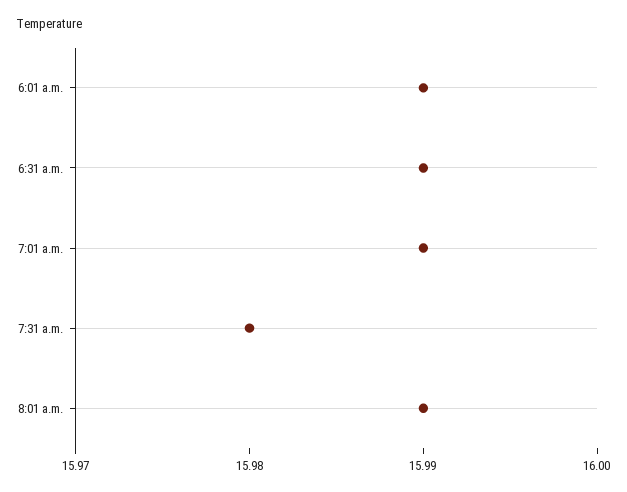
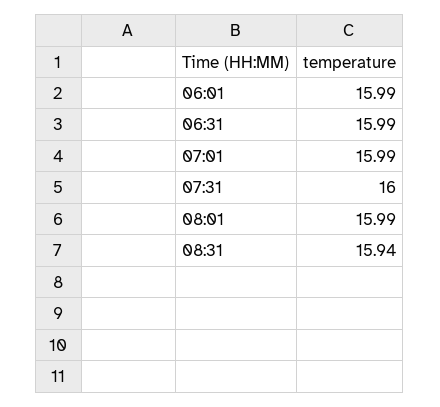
7:31 a.m.: 15.98 -> 16
08:31: none -> 15.94

